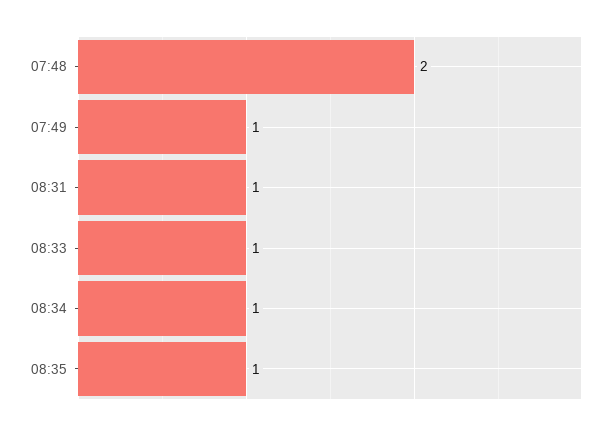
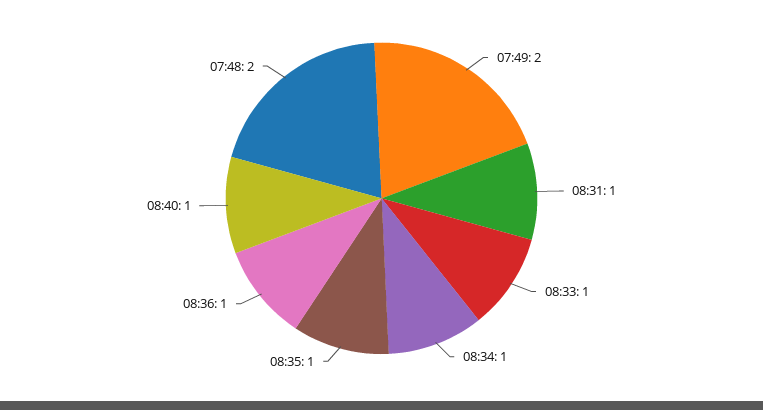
07:49: 1 -> 2
08:36: none -> 1
08:40: none -> 1

